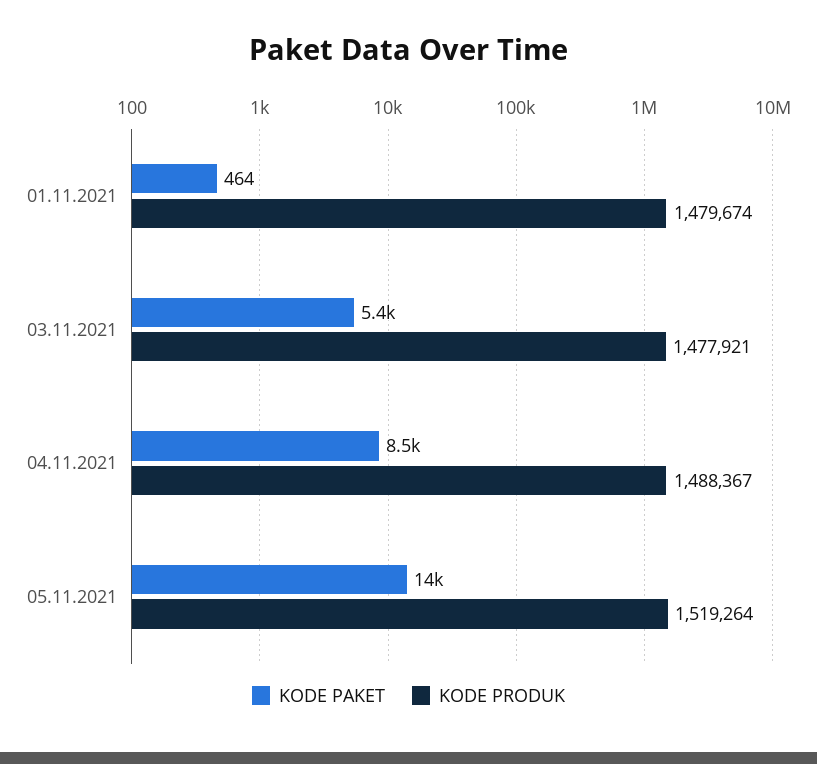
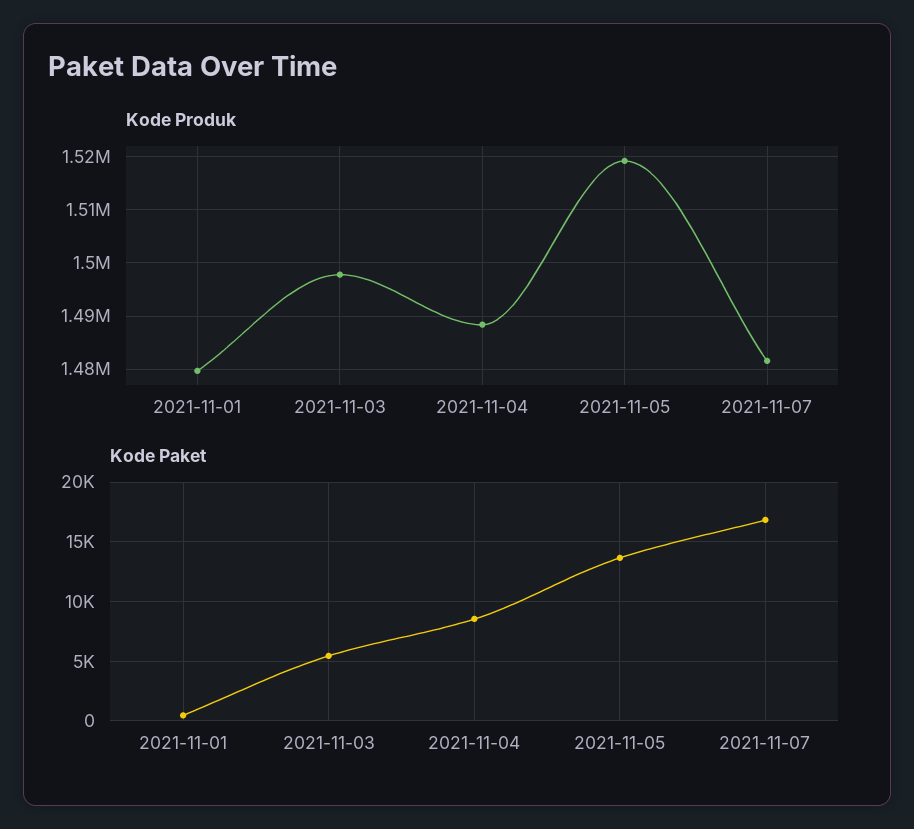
KODE PRODUK, 03.11.2021: 1477921 -> 1498000
KODE PRODUK, 2021-11-07: none -> 1482000
KODE PAKET, 2021-11-07: none -> 17000

